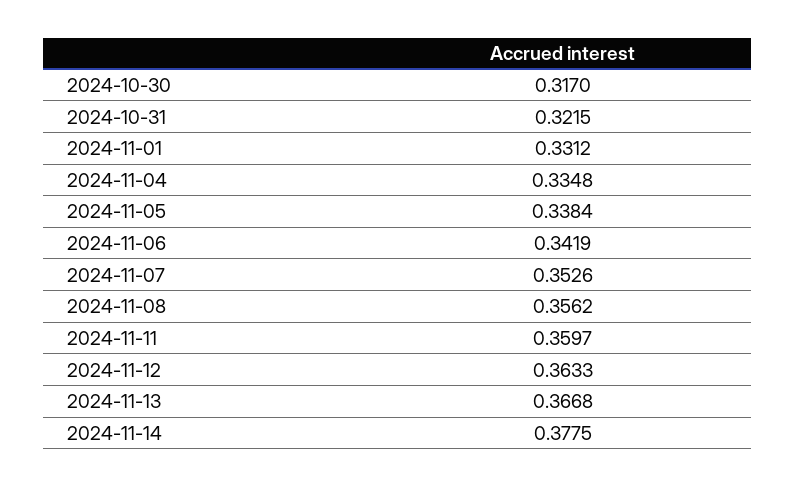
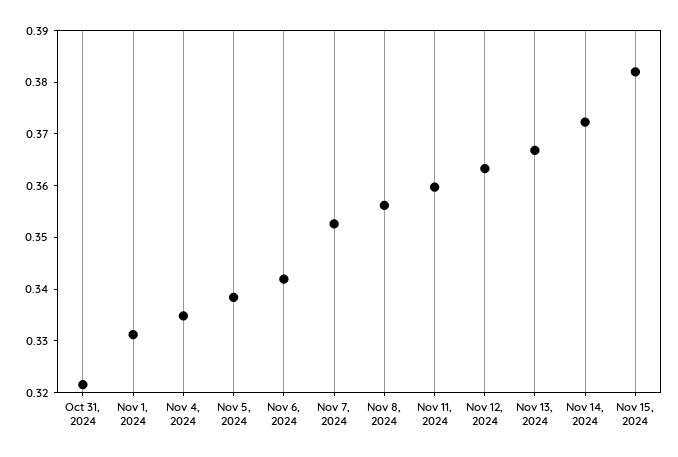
2024-10-30: 0.317 -> none
2024-11-14: 0.3775 -> 0.372
Nov 15, 2024: none -> 0.382

